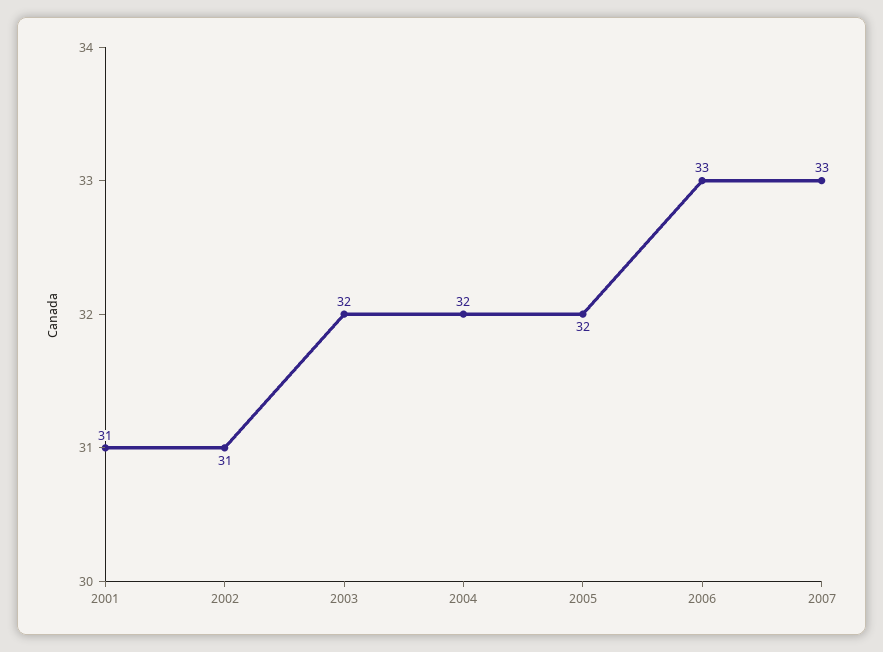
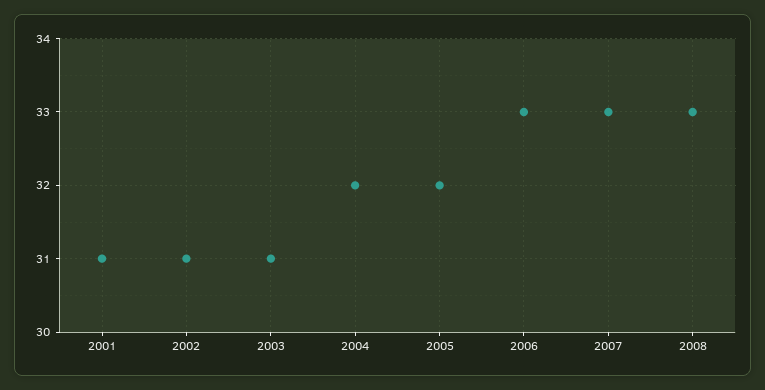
2003: 32 -> 31
2008: none -> 33

